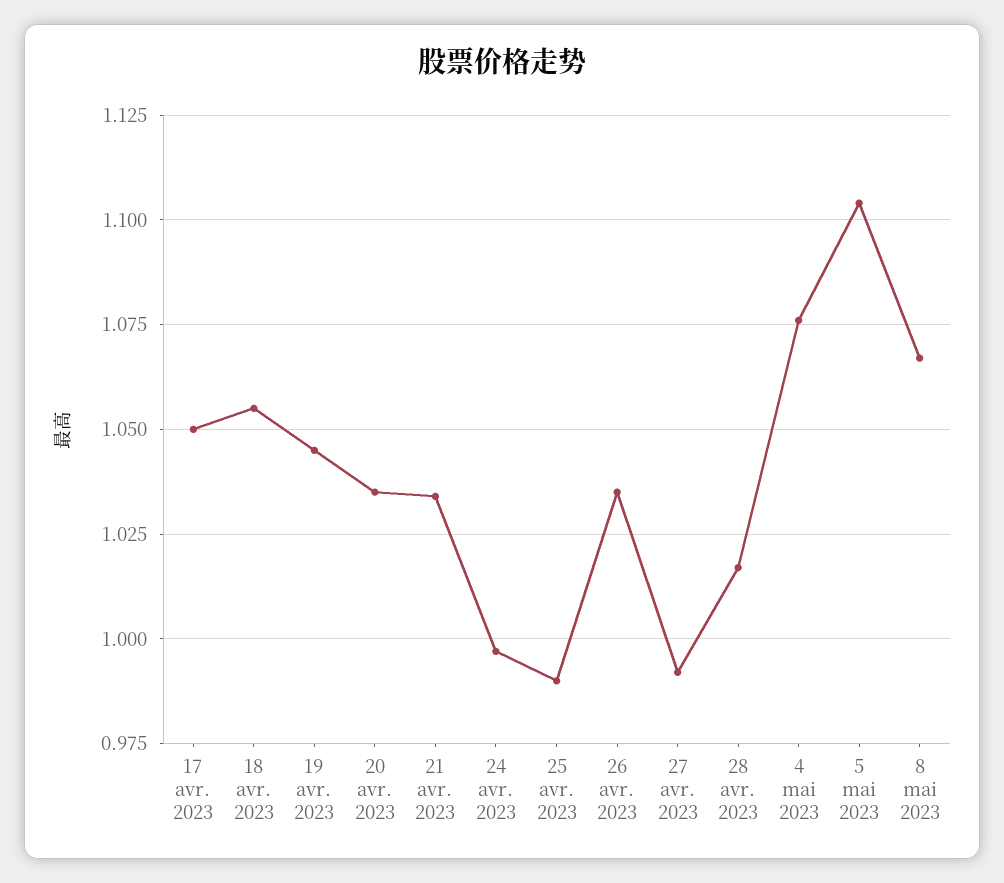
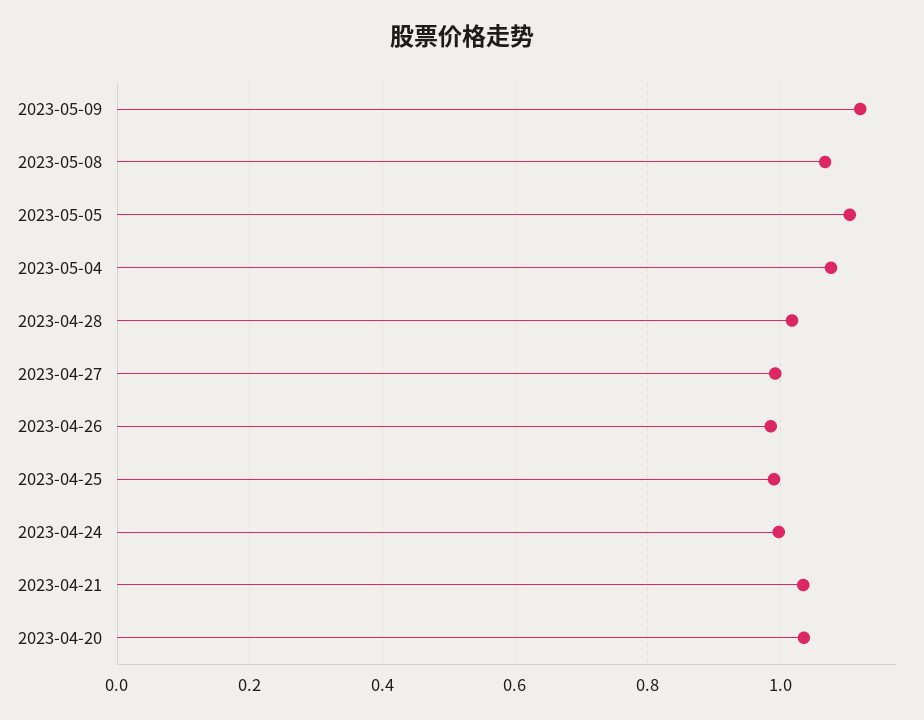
17 avr. 2023: 1.05 -> none
18 avr. 2023: 1.055 -> none
19 avr. 2023: 1.045 -> none
26 avr. 2023: 1.035 -> 0.98
2023-05-09: none -> 1.12

